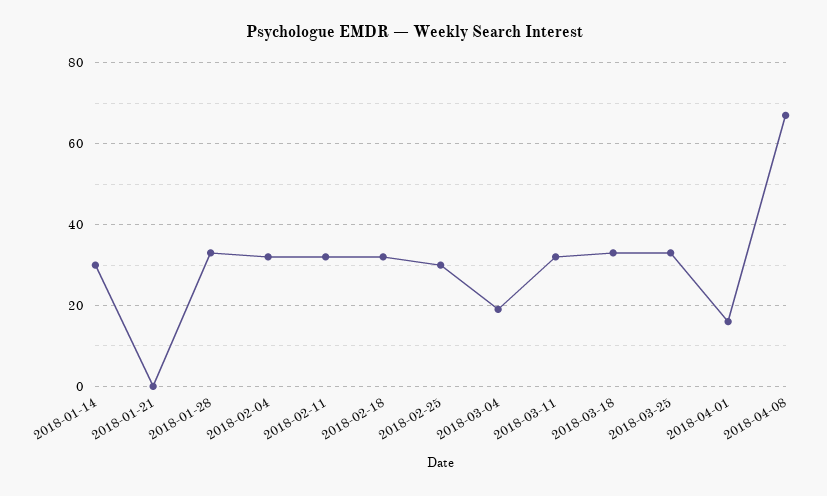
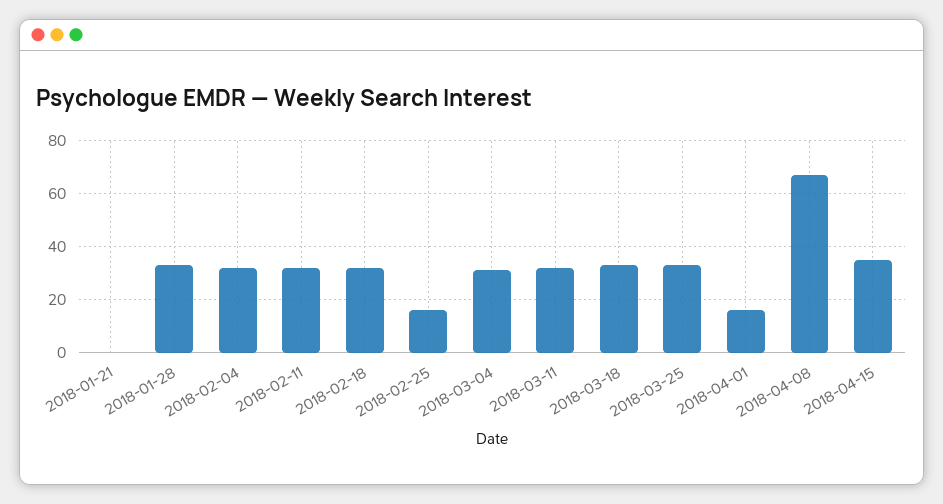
2018-01-14: 30 -> none
2018-02-25: 30 -> 15
2018-03-04: 20 -> 30
2018-04-15: none -> 35

